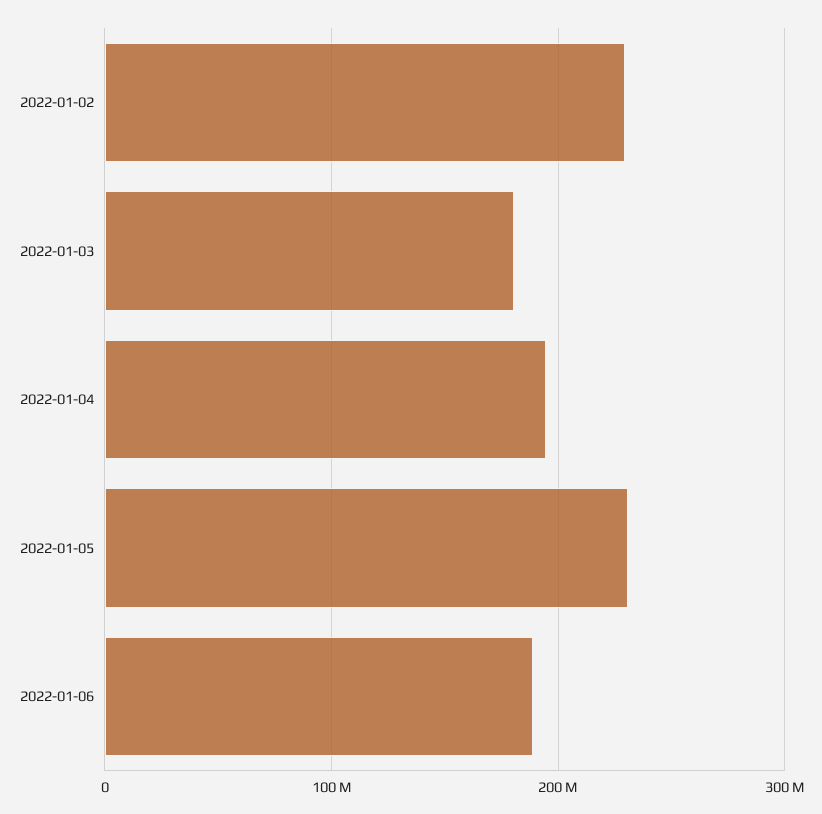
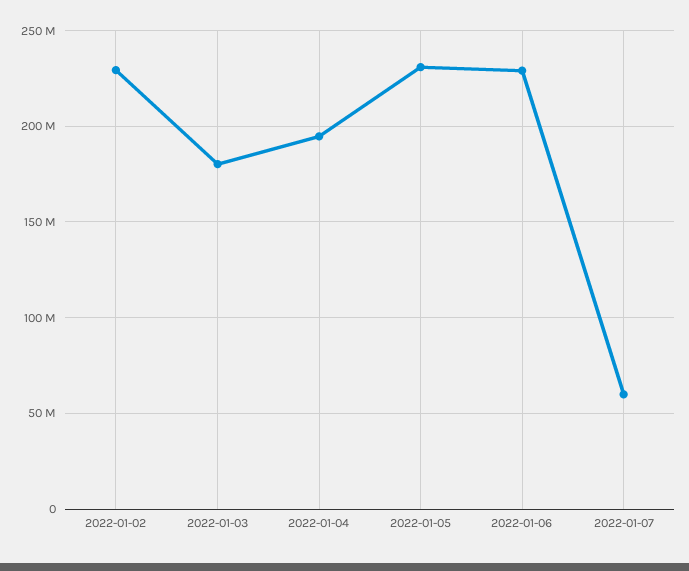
2022-01-06: 190000000 -> 230000000
2022-01-07: none -> 60000000

